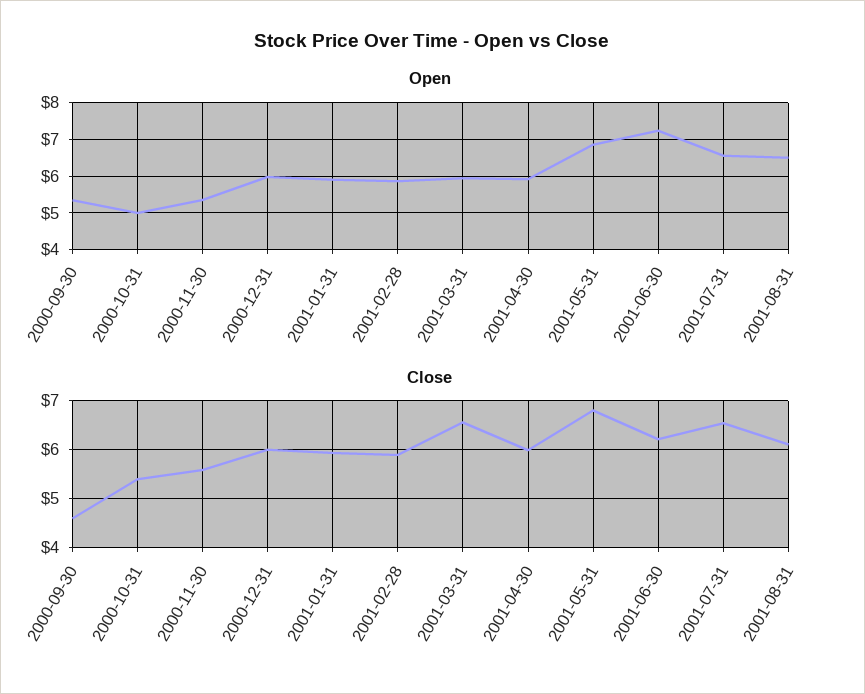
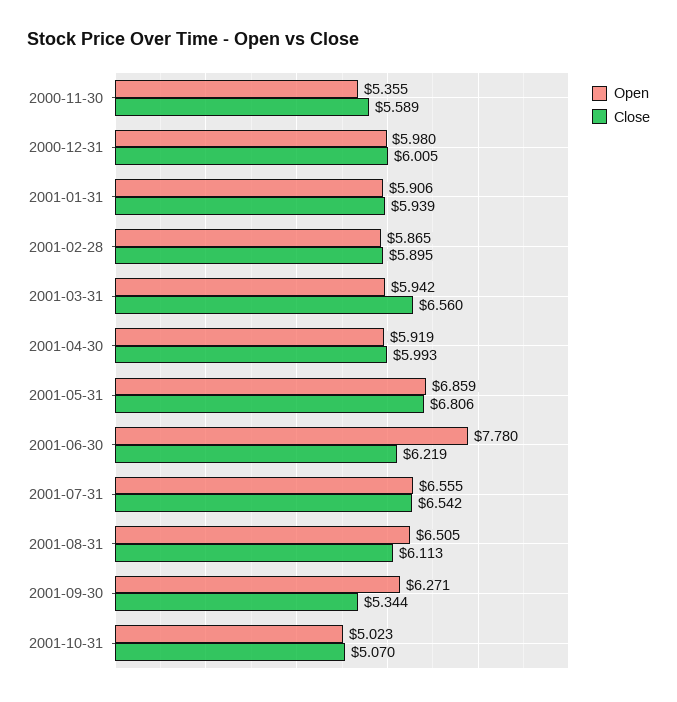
Open, 2000-09-30: 5.4 -> none
Open, 2000-10-31: 5 -> none
Open, 2001-06-30: 7.2 -> 7.78
Close, 2000-09-30: 4.6 -> none
Close, 2000-10-31: 5.4 -> none
Open, 2001-09-30: none -> 6.271
Close, 2001-09-30: none -> 5.344
Open, 2001-10-31: none -> 5.023
Close, 2001-10-31: none -> 5.07

